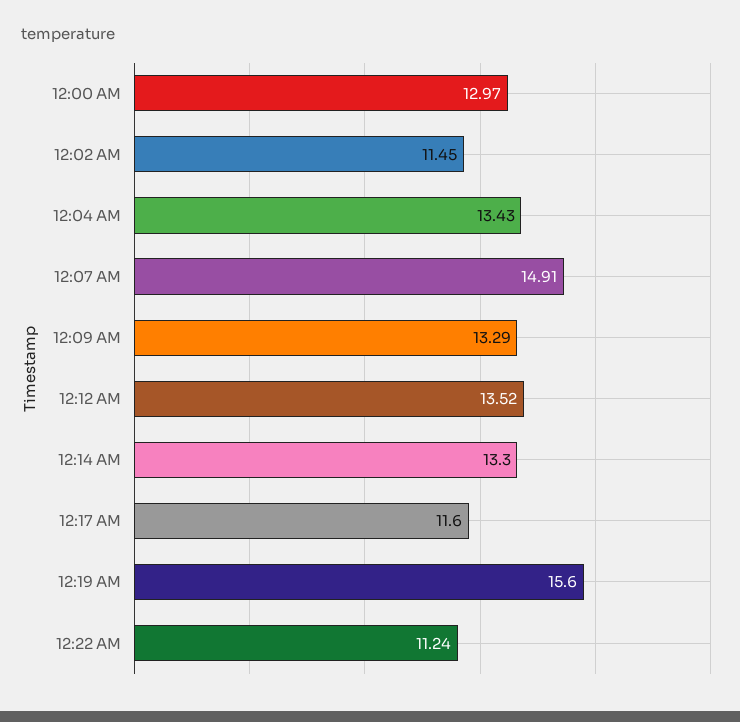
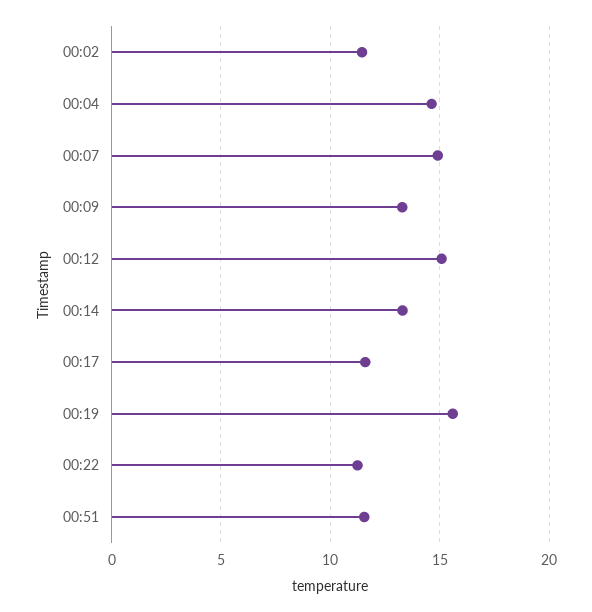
12:00 AM: 12.97 -> none
12:04 AM: 13.43 -> 14.5
12:12 AM: 13.52 -> 15
00:51: none -> 11.5

